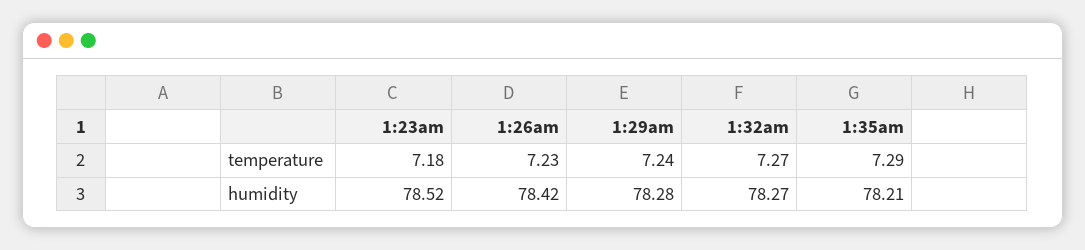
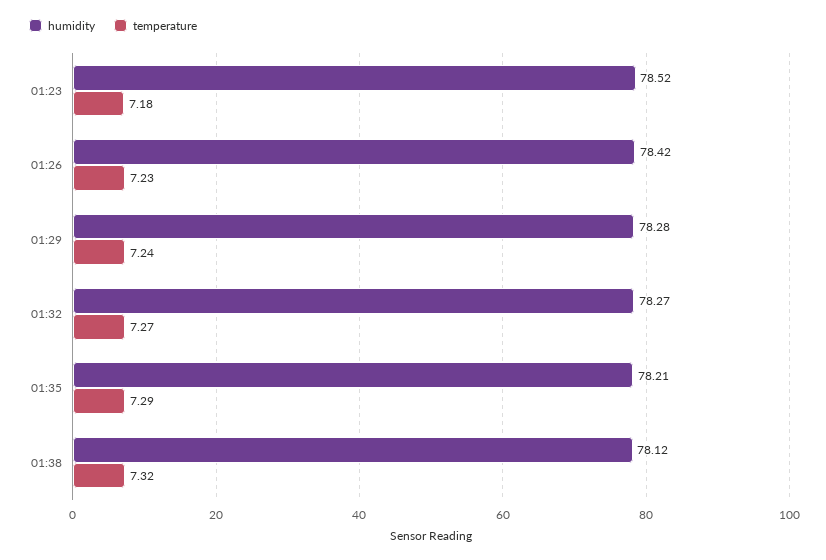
humidity, 01:38: none -> 78.12
temperature, 01:38: none -> 7.32

